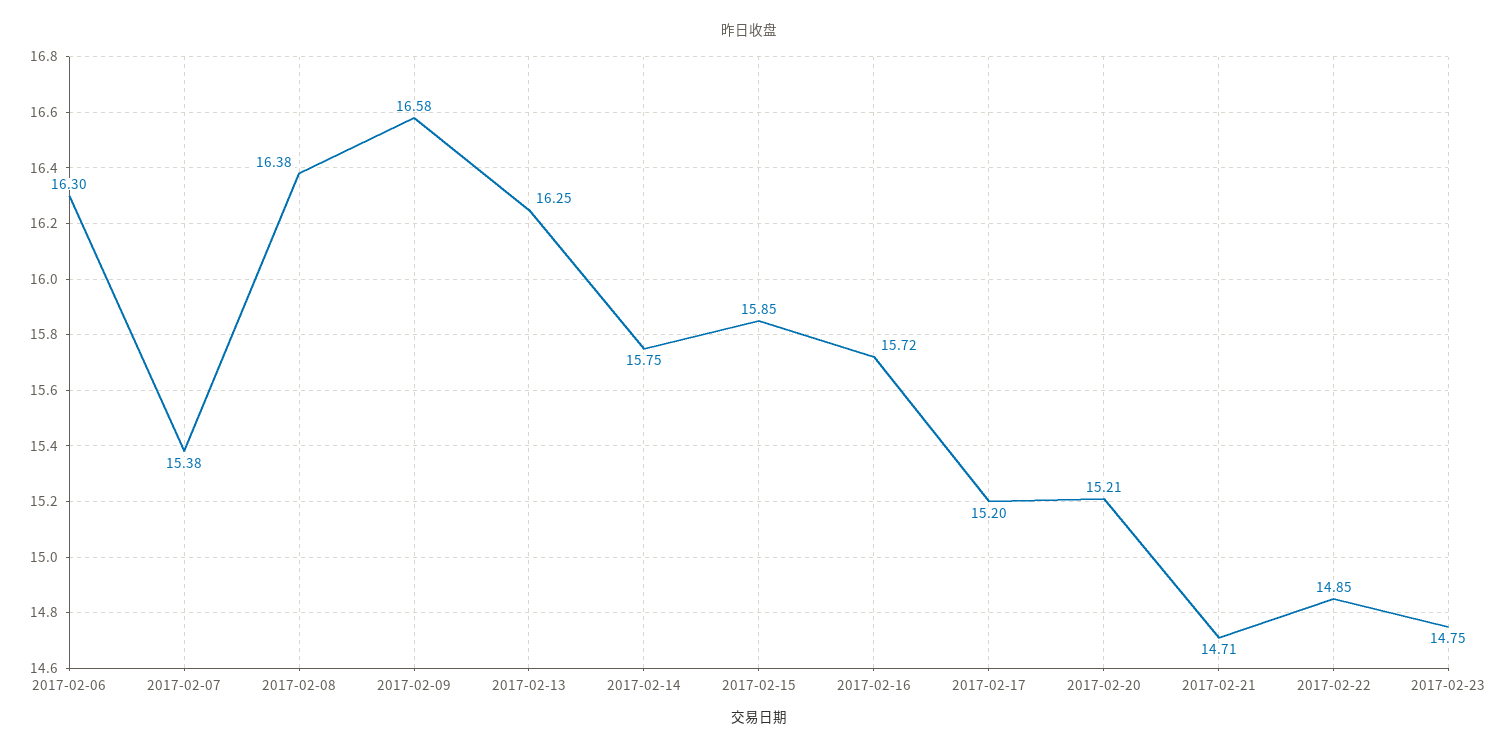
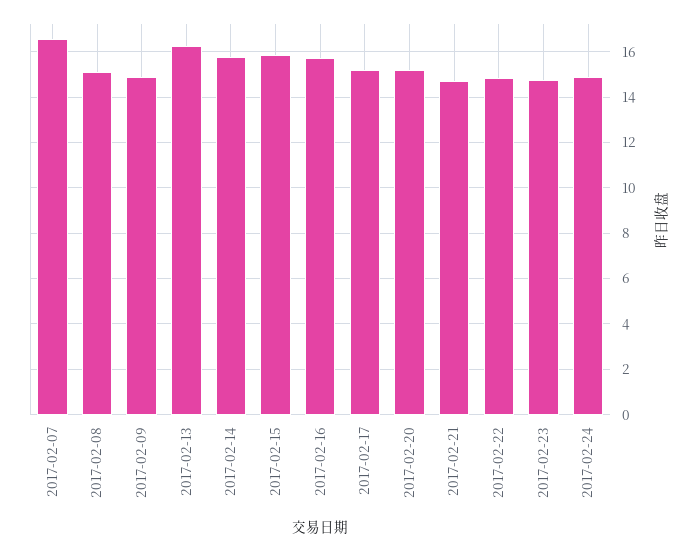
2017-02-06: 16.3 -> none
2017-02-07: 15.38 -> 16.5
2017-02-08: 16.38 -> 15
2017-02-09: 16.58 -> 15
2017-02-24: none -> 15

